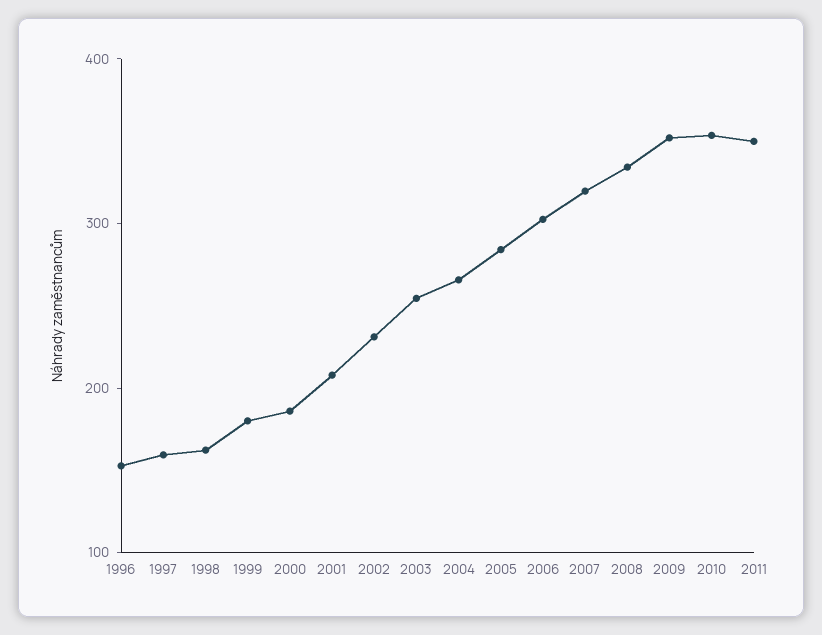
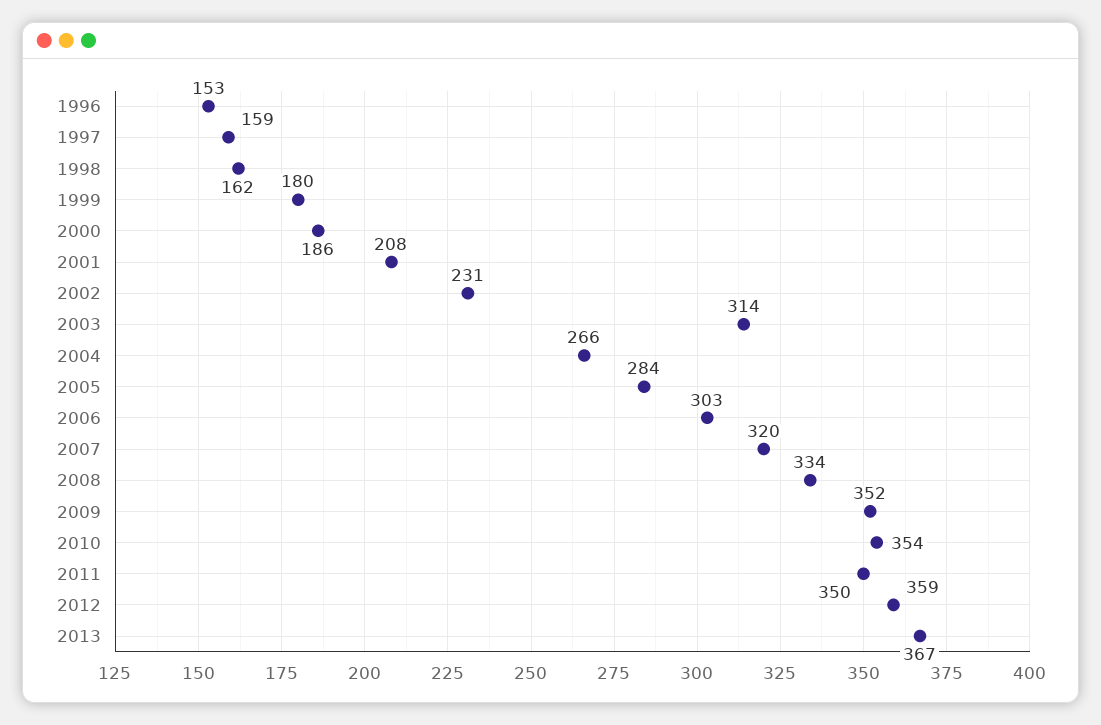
2003: 260 -> 314
2012: none -> 359
2013: none -> 367

